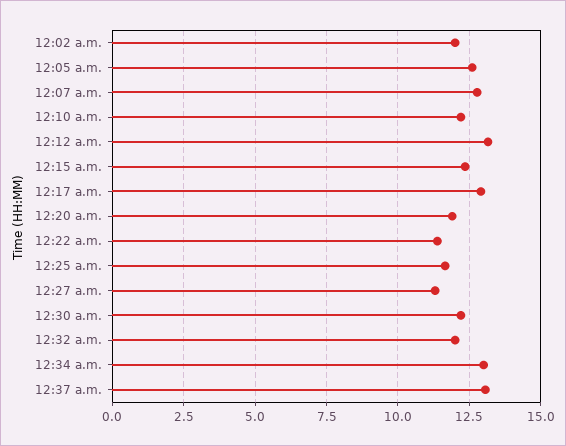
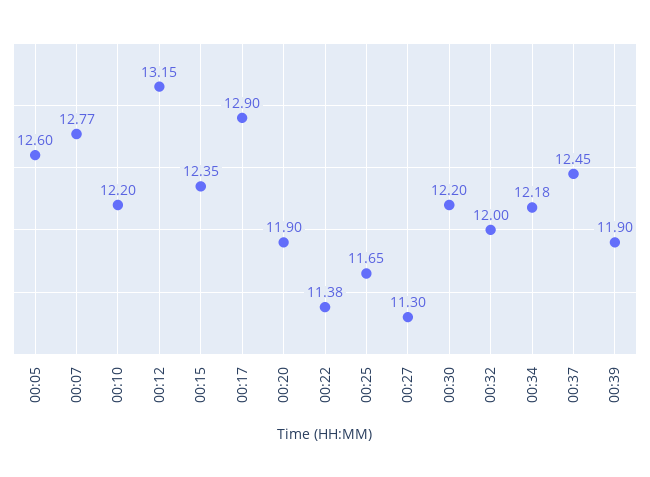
12:02 a.m.: 12 -> none
12:34 a.m.: 13 -> 12.18
12:37 a.m.: 13 -> 12.45
00:39: none -> 11.9

